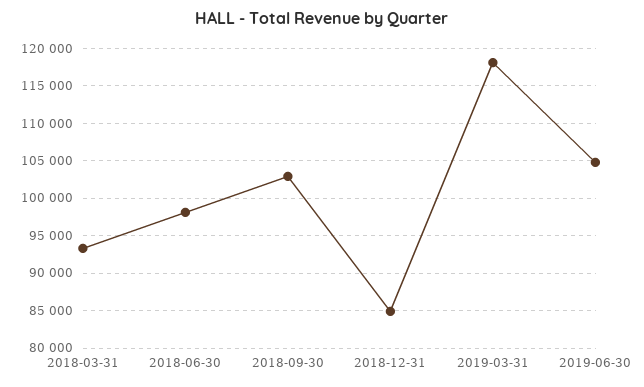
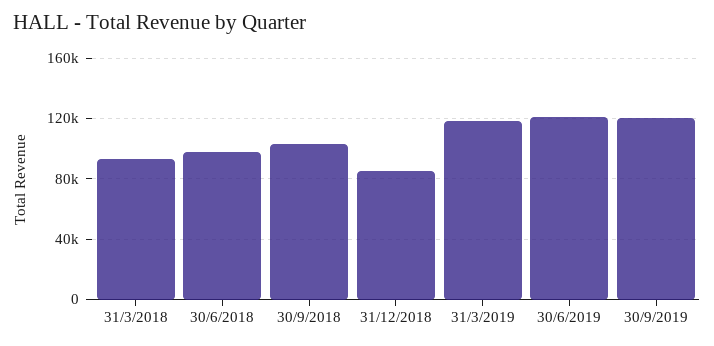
2019-06-30: 105000 -> 120000
30/9/2019: none -> 120000

